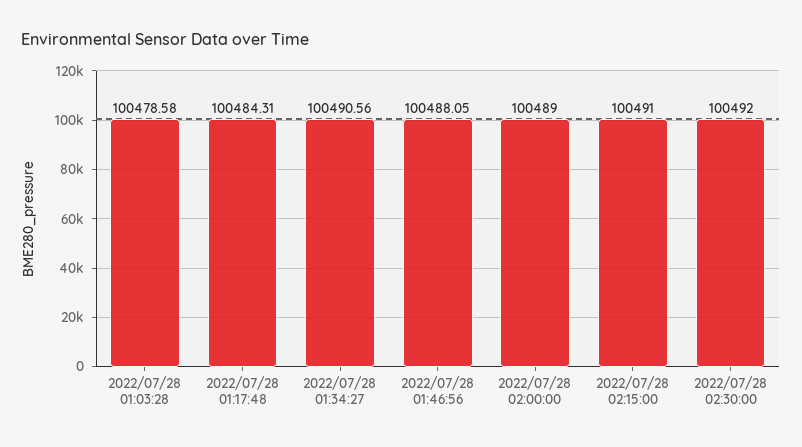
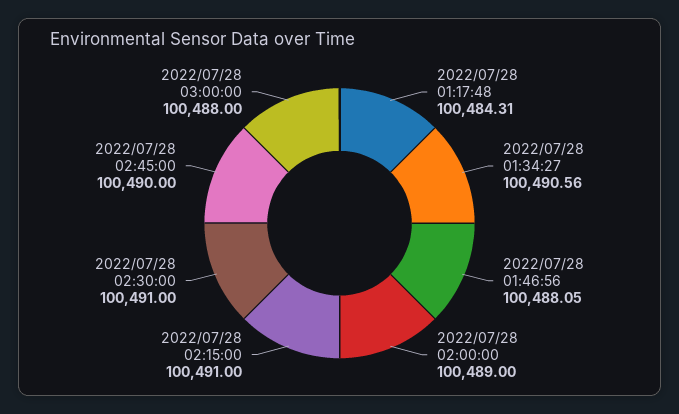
2022/07/28 01:03:28: 100478.58 -> none
2022/07/28 02:30:00: 100492 -> 100491
2022/07/28 02:45:00: none -> 100490
2022/07/28 03:00:00: none -> 100488

